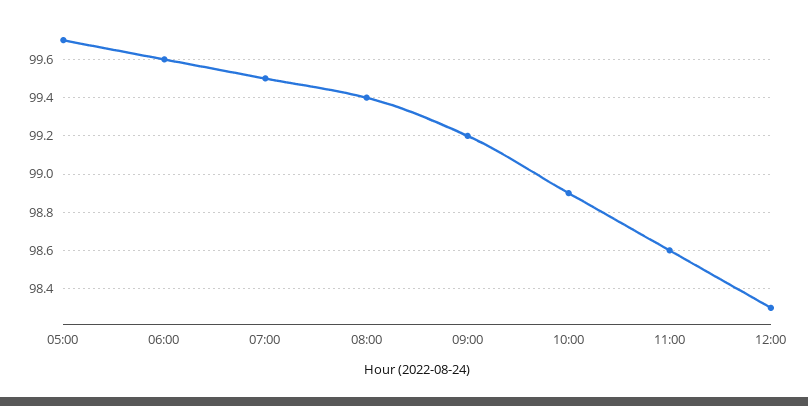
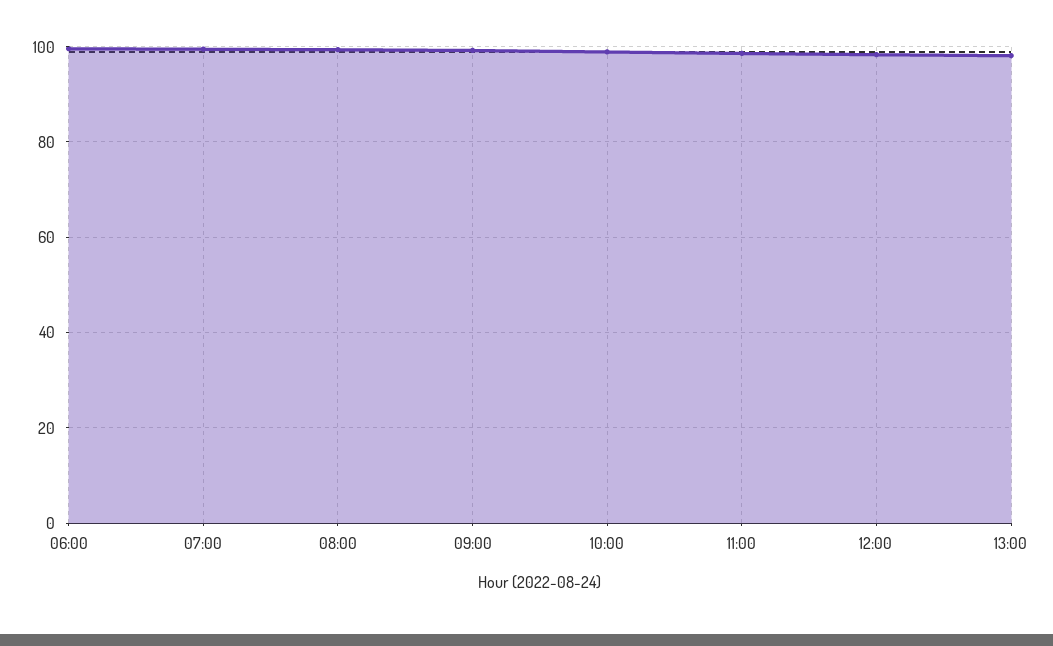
05:00: 99.7 -> none
13:00: none -> 98

